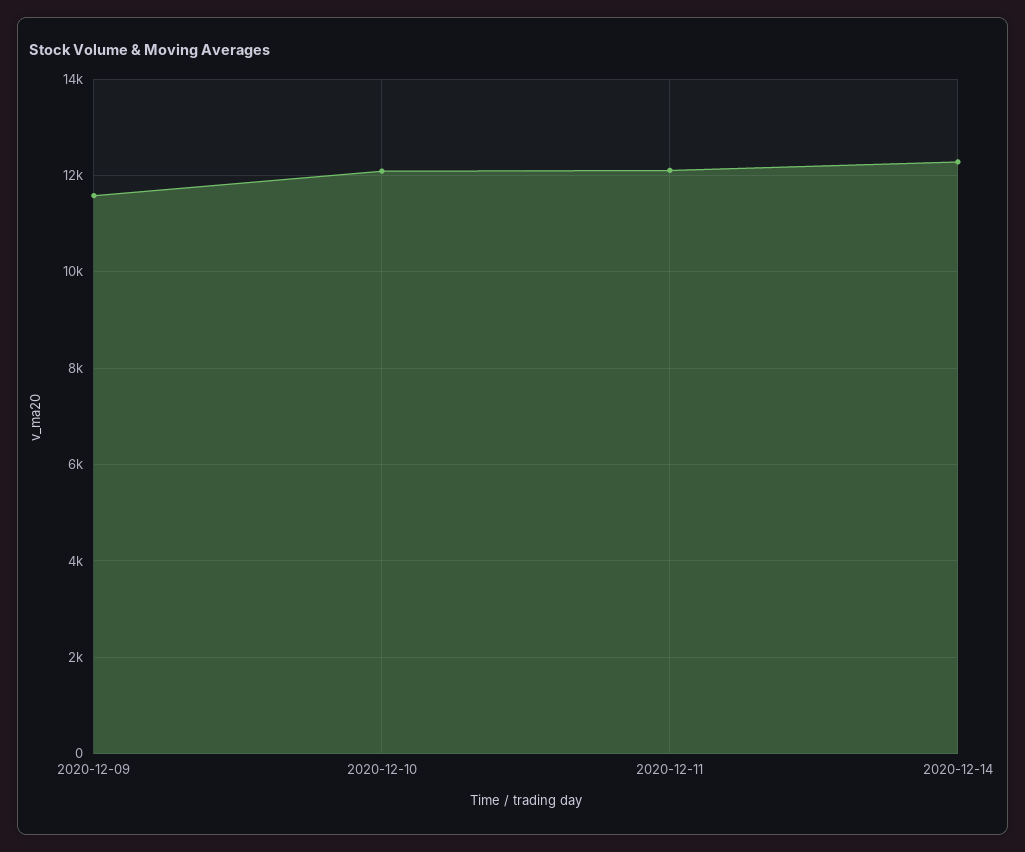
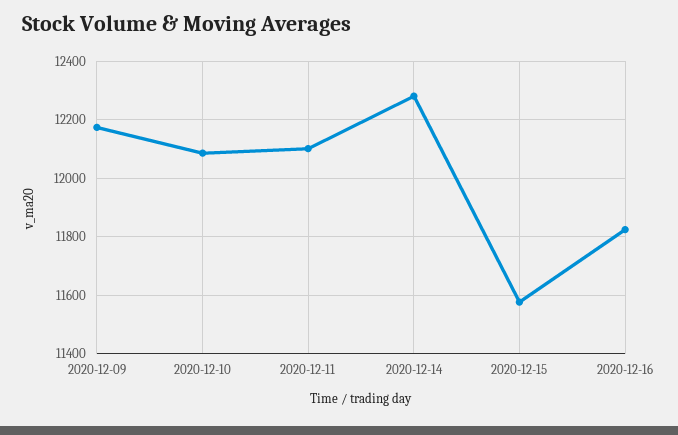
2020-12-09: 11600 -> 12175
2020-12-15: none -> 11575
2020-12-16: none -> 11825

